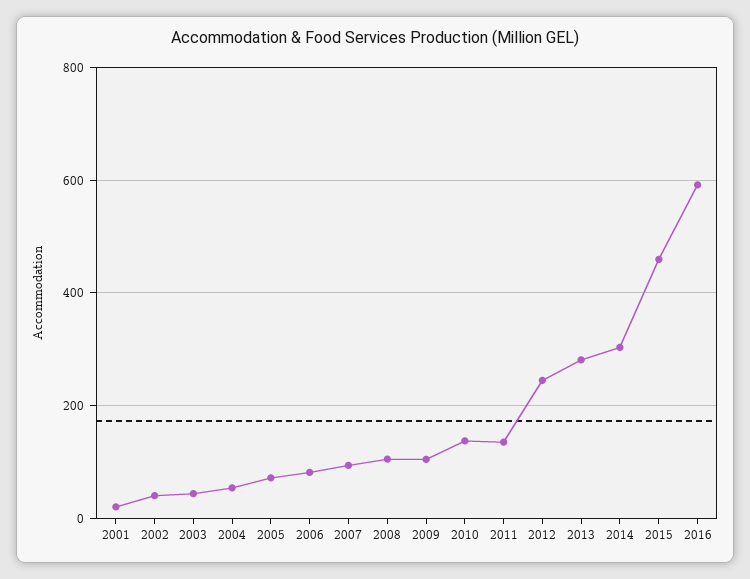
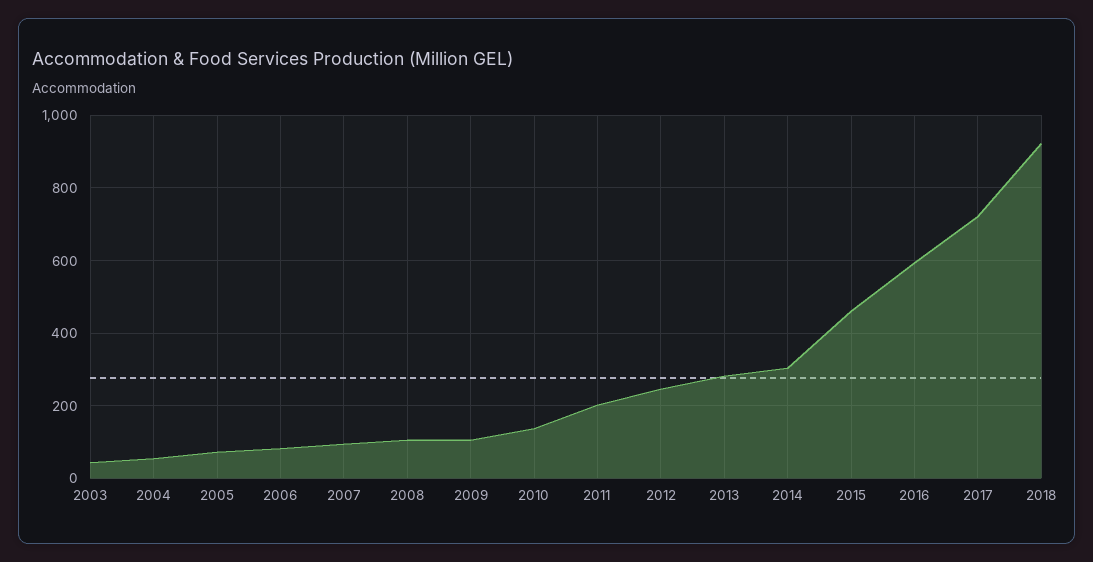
2001: 20 -> none
2002: 40 -> none
2011: 140 -> 200
2017: none -> 720
2018: none -> 920

